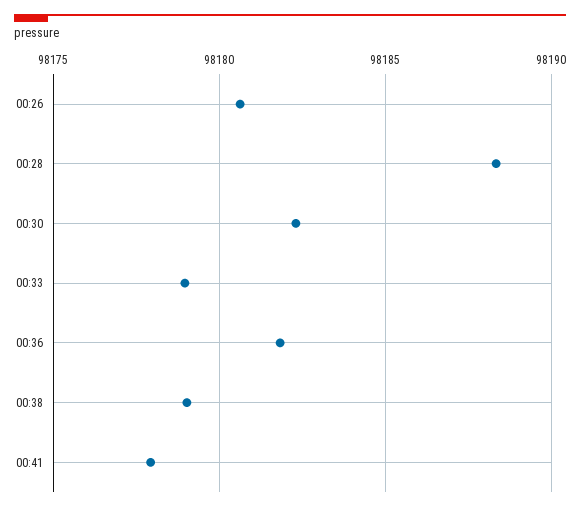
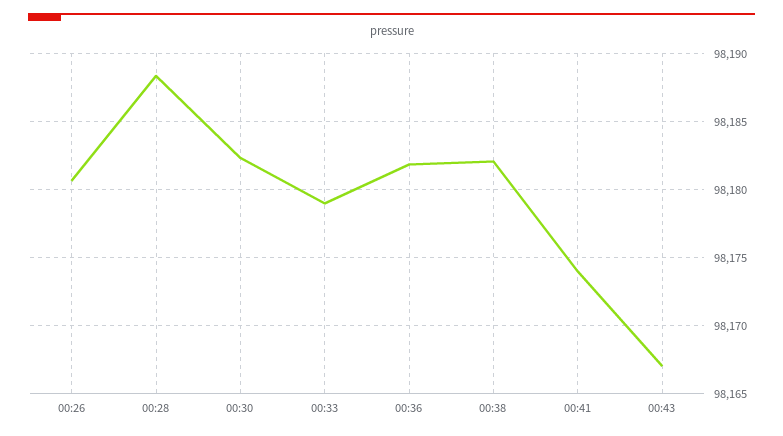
00:38: 98179 -> 98182
00:41: 98178 -> 98174
00:43: none -> 98167

